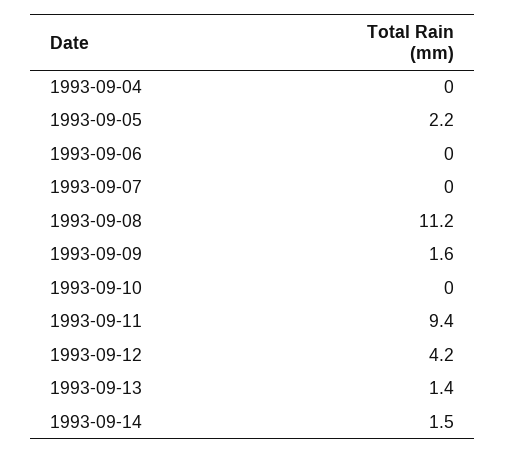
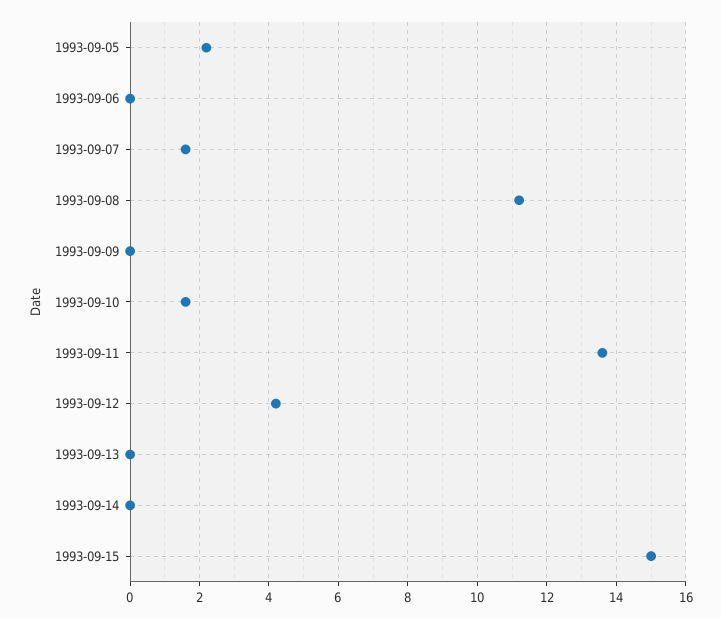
1993-09-04: 0 -> none
1993-09-07: 0 -> 1.5
1993-09-09: 1.6 -> 0
1993-09-10: 0 -> 1.5
1993-09-11: 9.4 -> 13.5
1993-09-13: 1.4 -> 0
1993-09-14: 1.5 -> 0
1993-09-15: none -> 15

